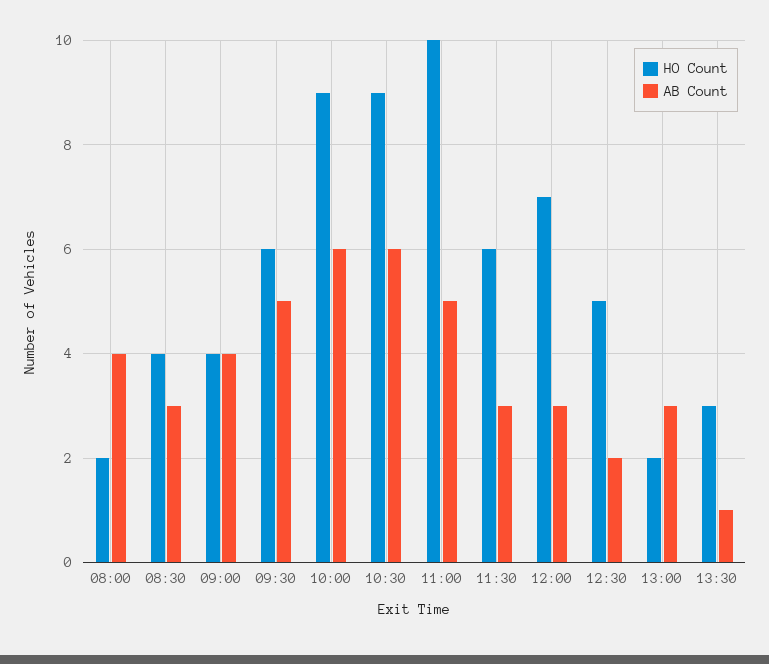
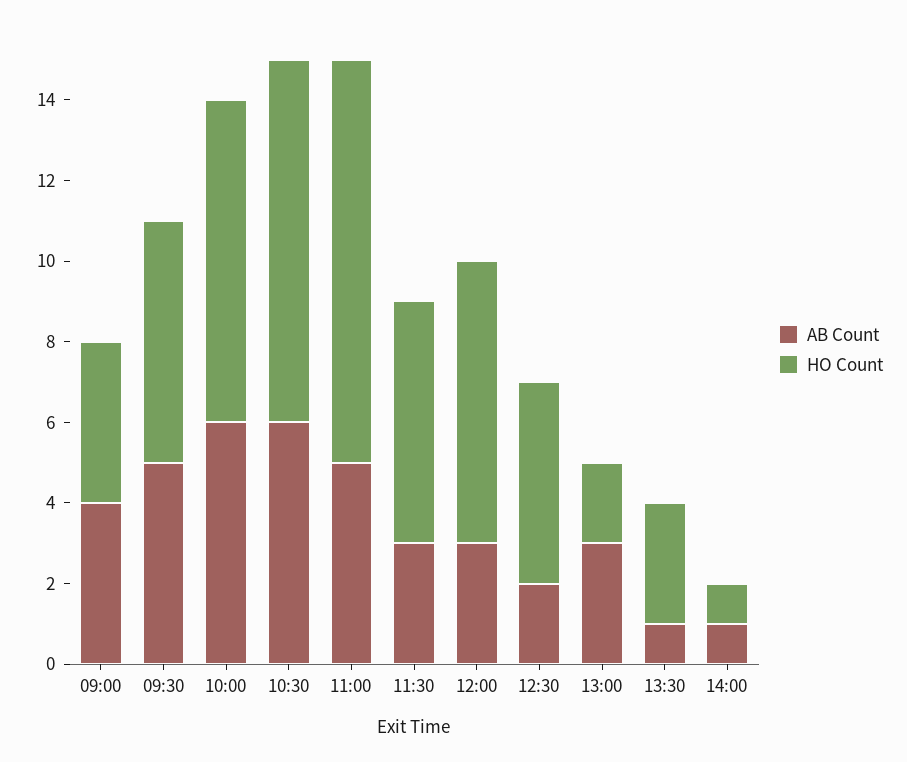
HO Count, 08:00: 2 -> none
AB Count, 08:00: 4 -> none
HO Count, 08:30: 4 -> none
AB Count, 08:30: 3 -> none
HO Count, 10:00: 9 -> 8
AB Count, 14:00: none -> 1
HO Count, 14:00: none -> 1

